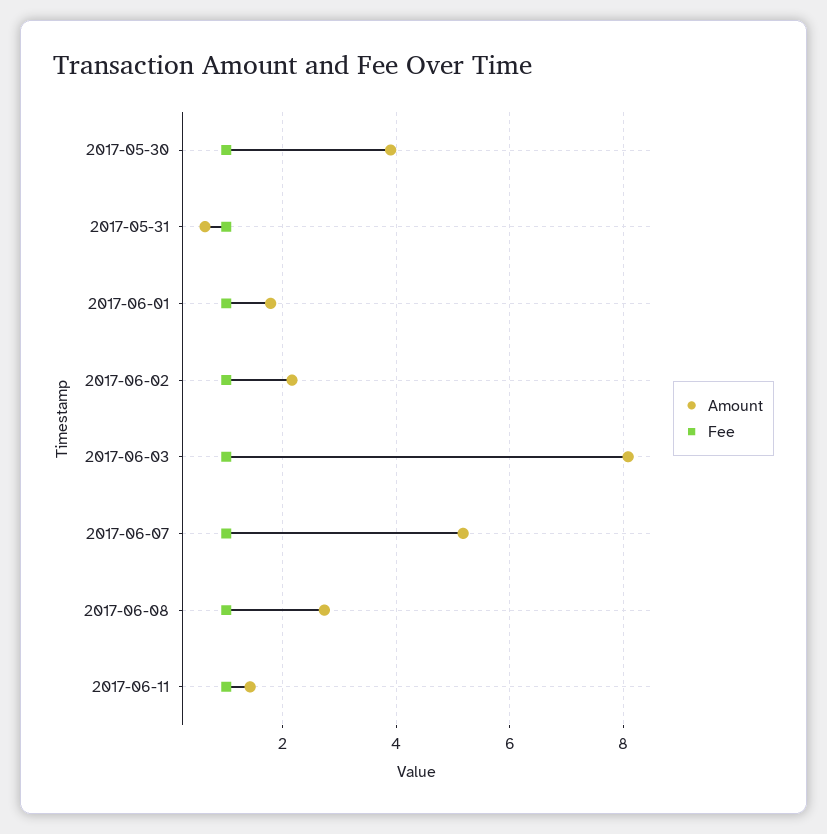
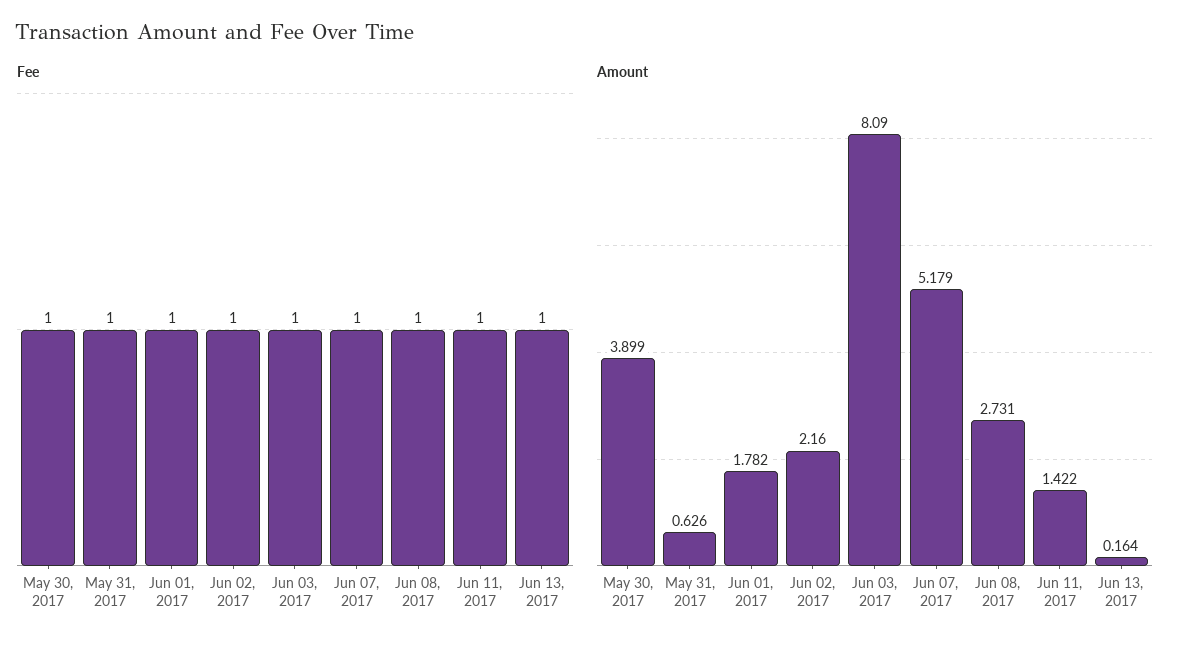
Fee, Jun 13, 2017: none -> 1
Amount, Jun 13, 2017: none -> 0.164

